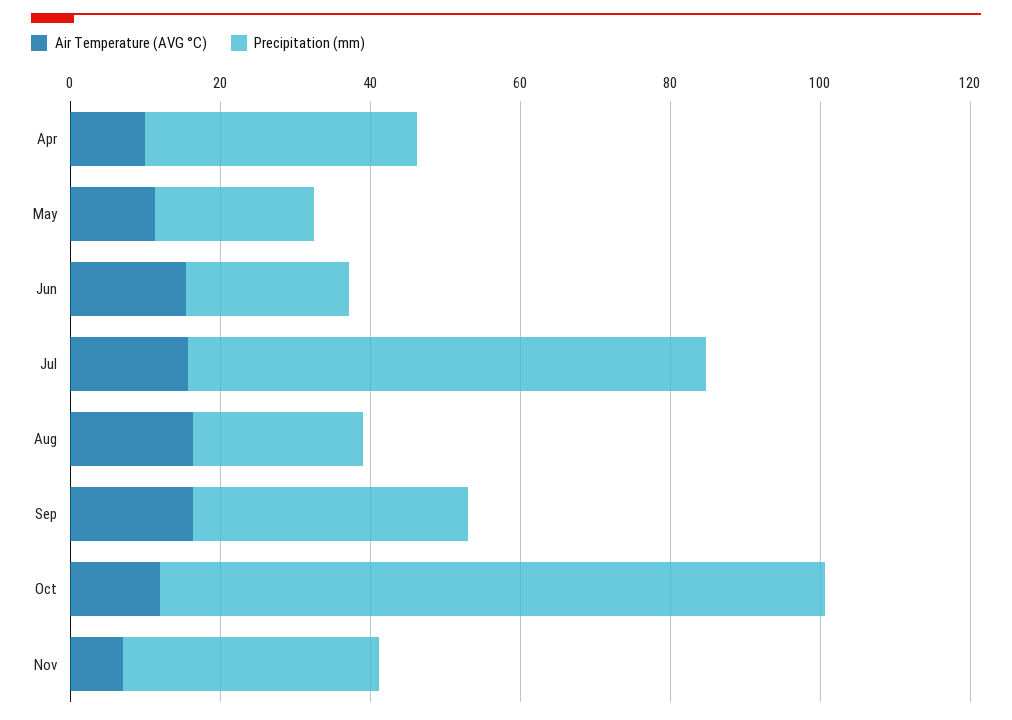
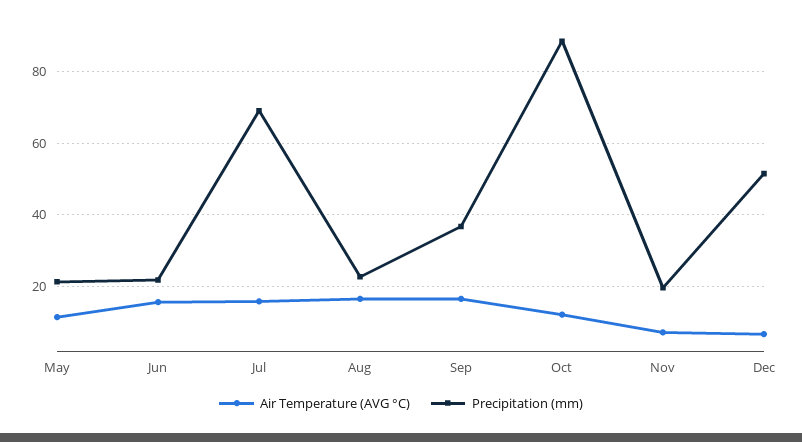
Air Temperature (AVG °C), Apr: 10 -> none
Precipitation (mm), Apr: 35 -> none
Precipitation (mm), Nov: 35 -> 20
Air Temperature (AVG °C), Dec: none -> 6
Precipitation (mm), Dec: none -> 52

